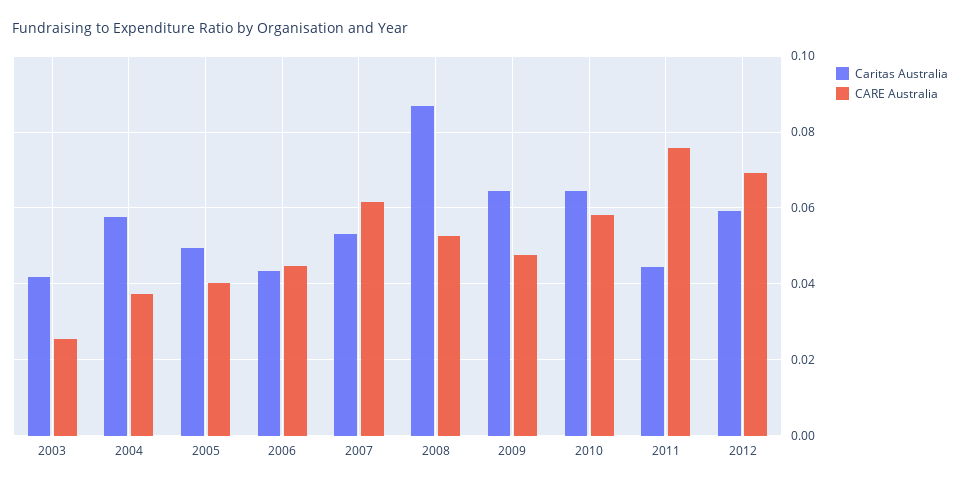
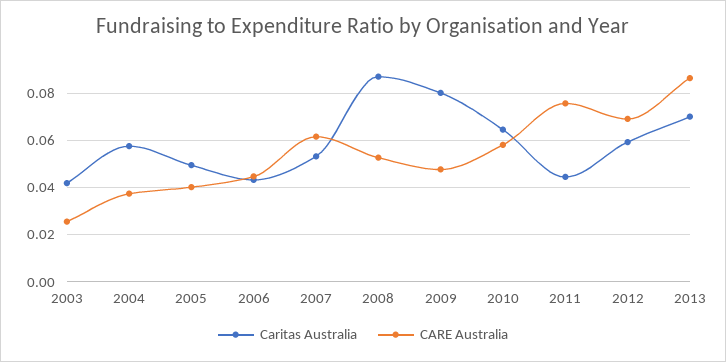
Caritas Australia, 2009: 0.064 -> 0.08
Caritas Australia, 2013: none -> 0.07
CARE Australia, 2013: none -> 0.085

